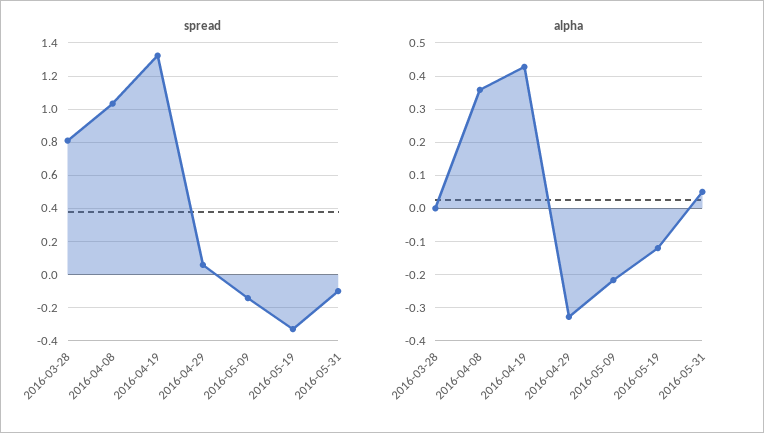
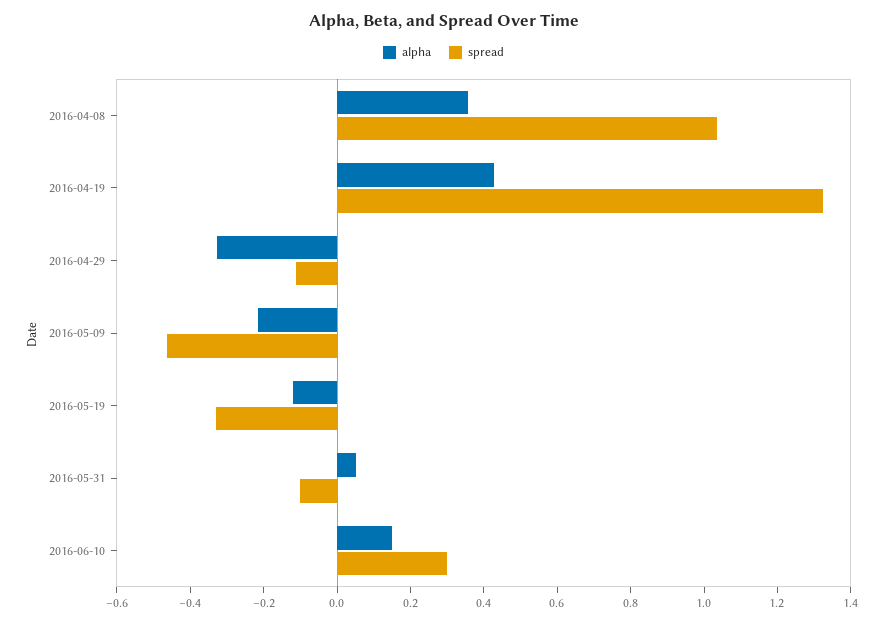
spread, 2016-03-28: 0.8 -> none
spread, 2016-04-29: 0.05 -> -0.1
spread, 2016-05-09: -0.15 -> -0.45
alpha, 2016-03-28: 0 -> none
alpha, 2016-06-10: none -> 0.15
spread, 2016-06-10: none -> 0.3

